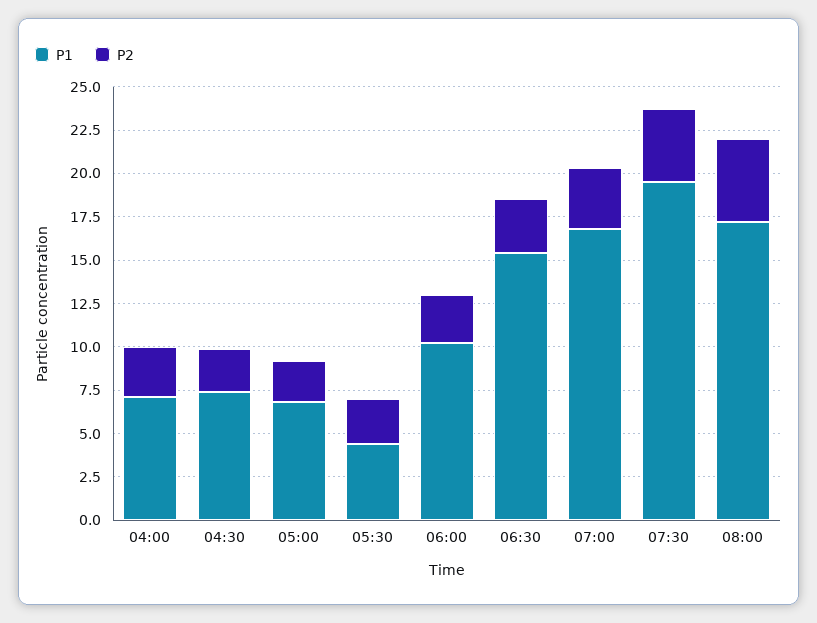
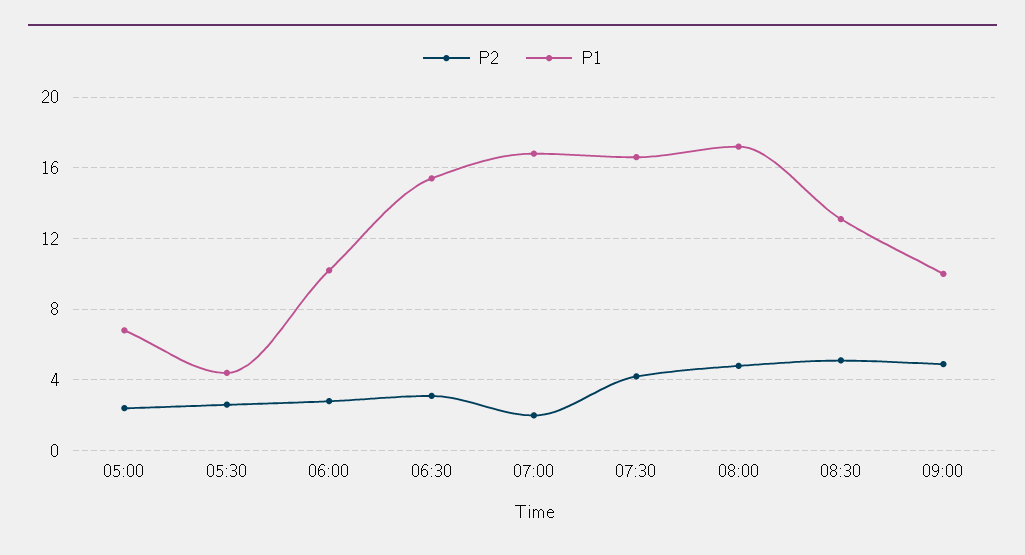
P1, 04:00: 7 -> none
P2, 04:00: 3 -> none
P1, 04:30: 7.5 -> none
P2, 04:30: 2.5 -> none
P2, 07:00: 3.5 -> 2
P1, 07:30: 19.5 -> 16.5
P2, 08:30: none -> 5
P1, 08:30: none -> 13
P2, 09:00: none -> 5
P1, 09:00: none -> 10

